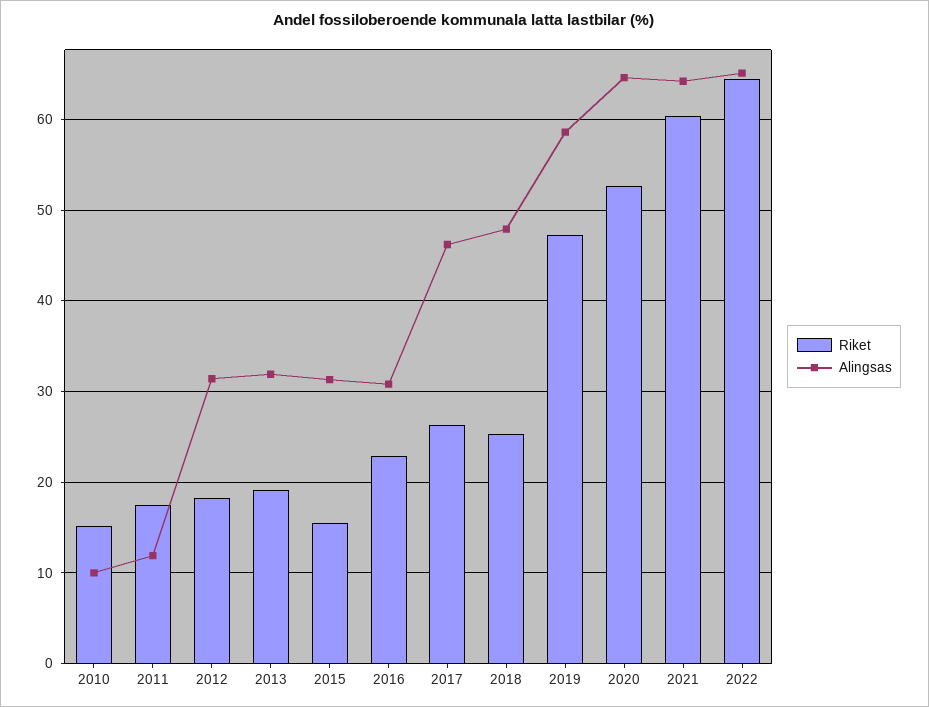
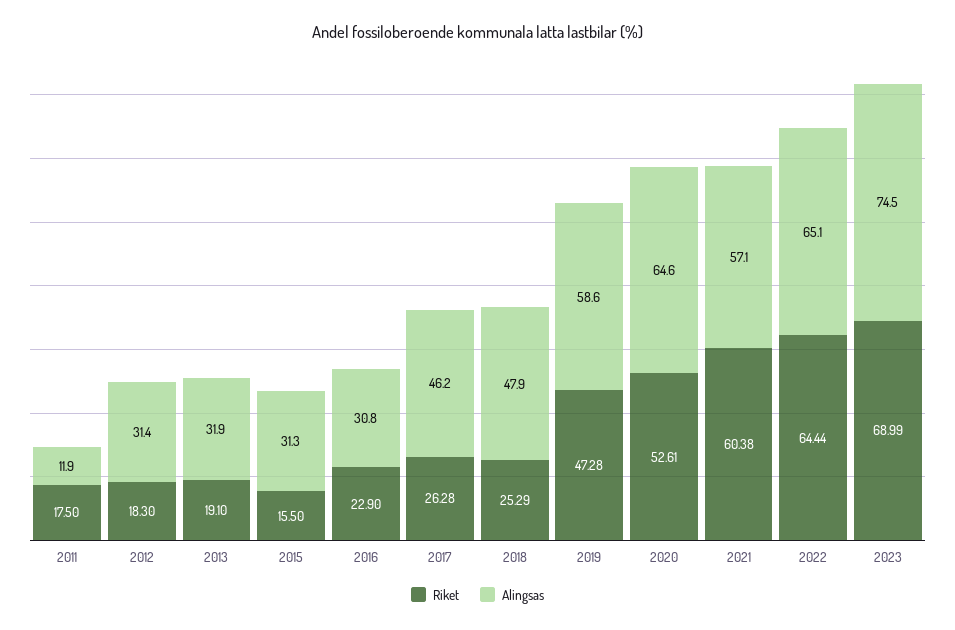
Riket, 2010: 15 -> none
Alingsas, 2010: 10 -> none
Alingsas, 2021: 64 -> 57.1
Riket, 2023: none -> 68.99
Alingsas, 2023: none -> 74.5

